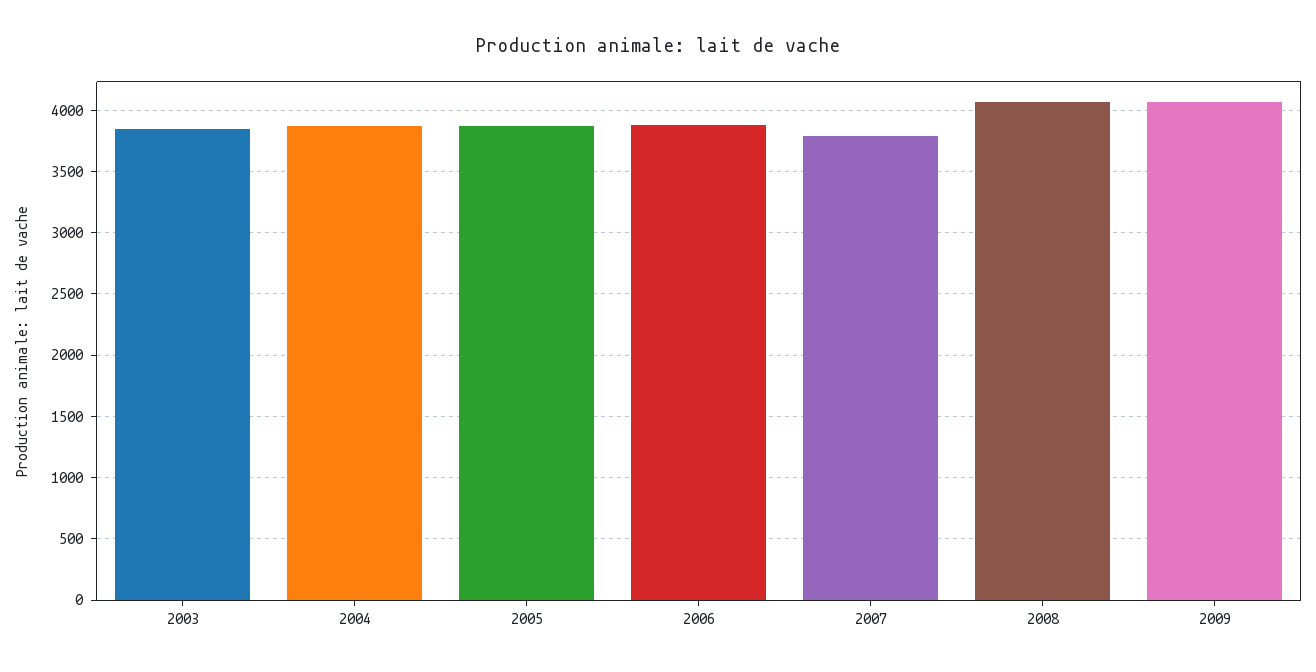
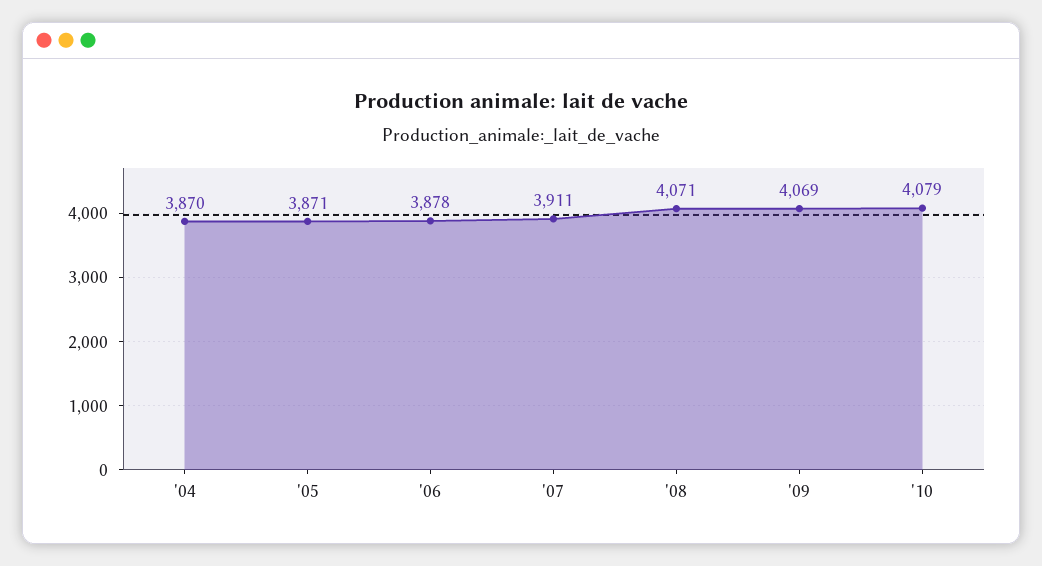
2003: 3850 -> none
2007: 3800 -> 3911
'10: none -> 4079

